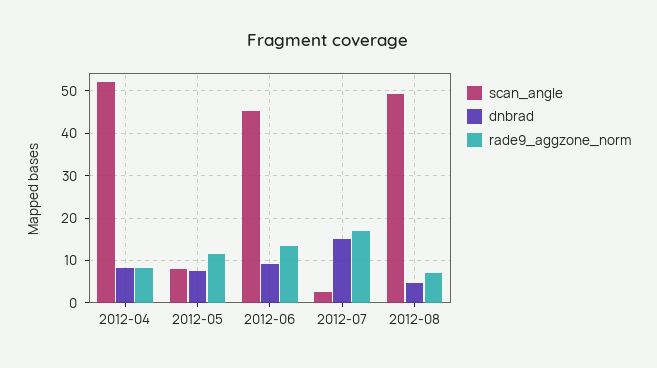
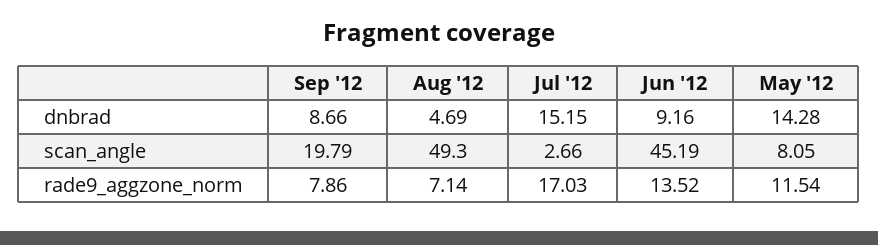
scan_angle, 2012-04: 52 -> none
dnbrad, 2012-04: 8 -> none
rade9_aggzone_norm, 2012-04: 8 -> none
dnbrad, 2012-05: 8 -> 14.28
dnbrad, Sep '12: none -> 8.66
scan_angle, Sep '12: none -> 19.79
rade9_aggzone_norm, Sep '12: none -> 7.86

